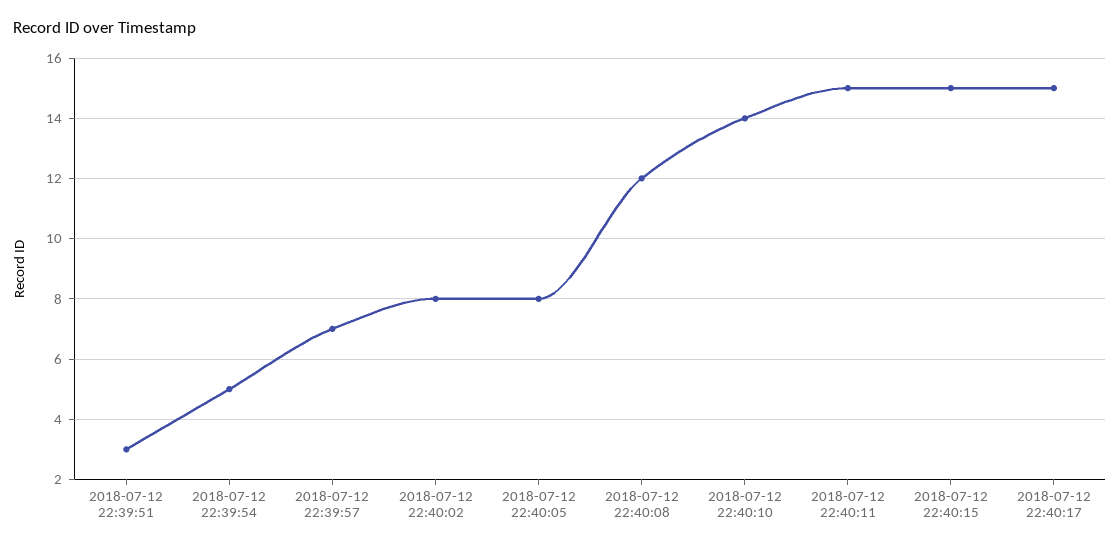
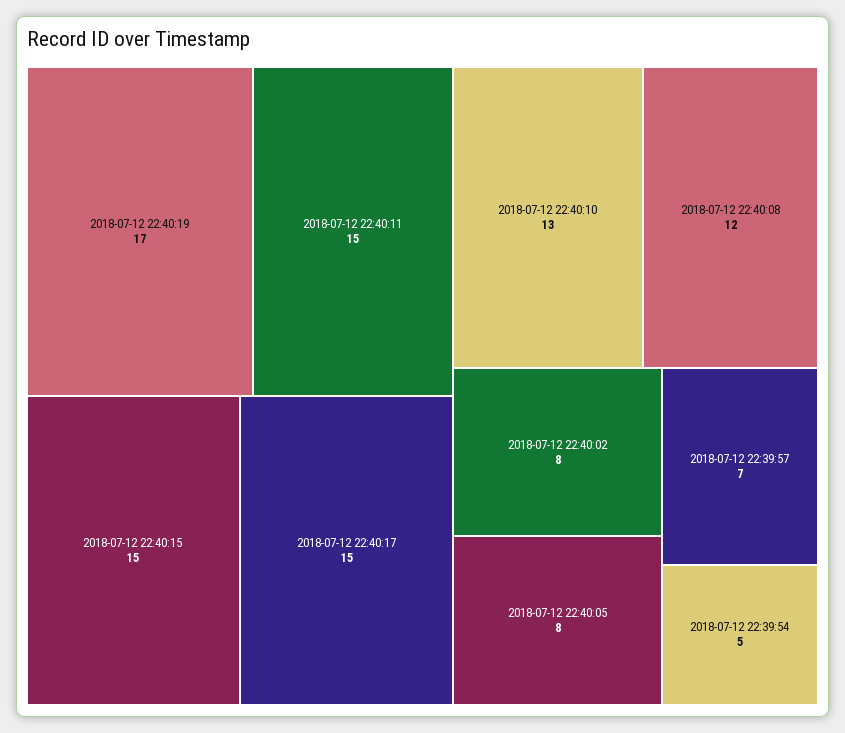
2018-07-12 22:39:51: 3 -> none
2018-07-12 22:40:10: 14 -> 13
2018-07-12 22:40:19: none -> 17

